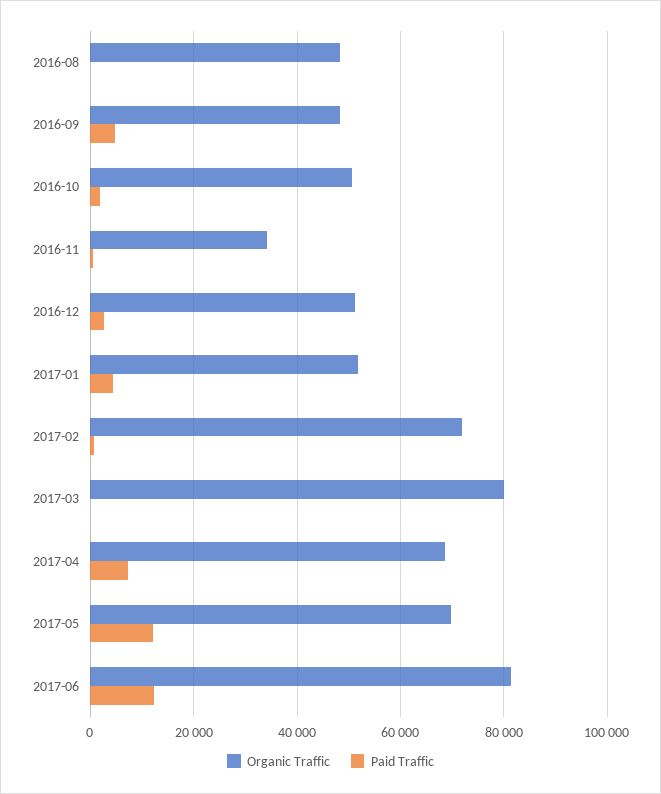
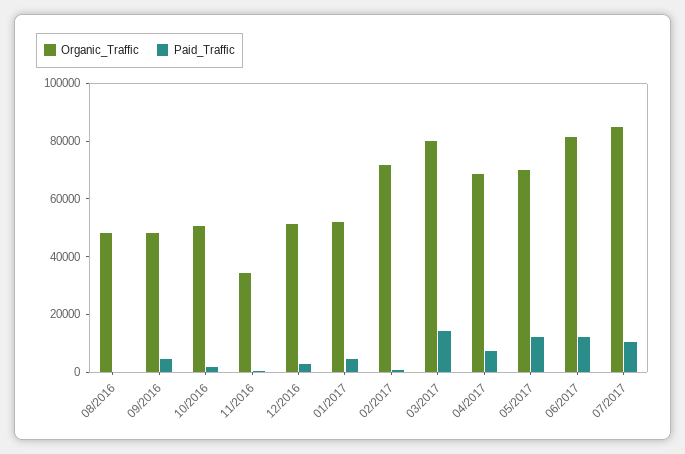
Paid Traffic, 2017-03: 0 -> 15000
Organic Traffic, 07/2017: none -> 85000
Paid Traffic, 07/2017: none -> 10000

